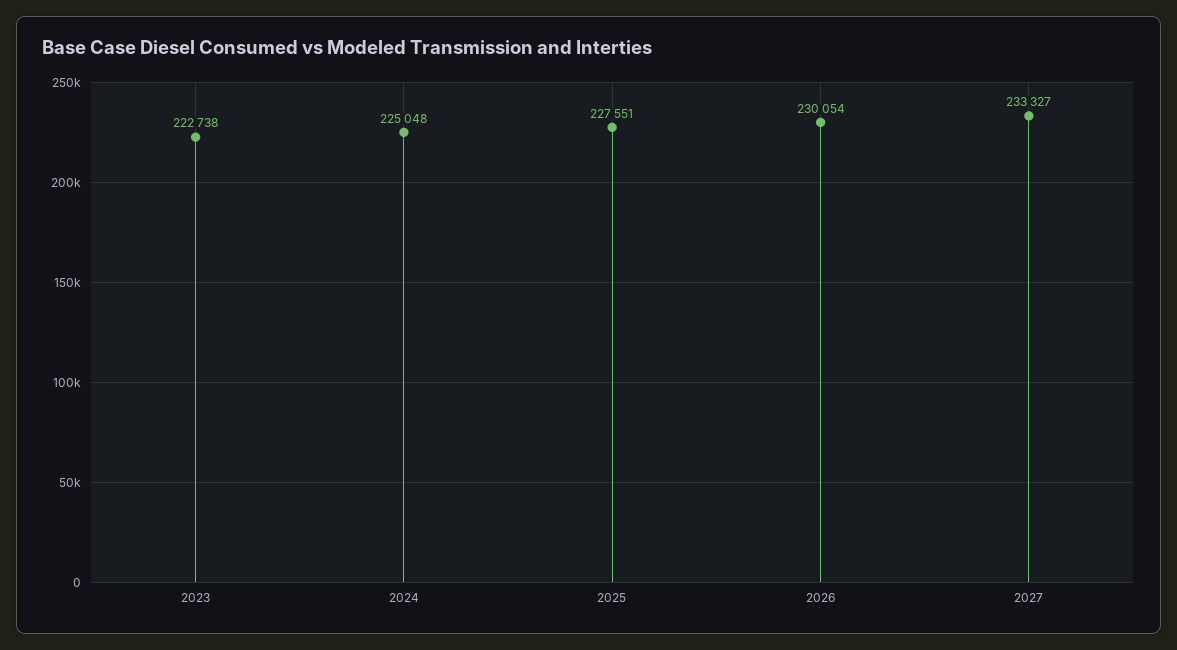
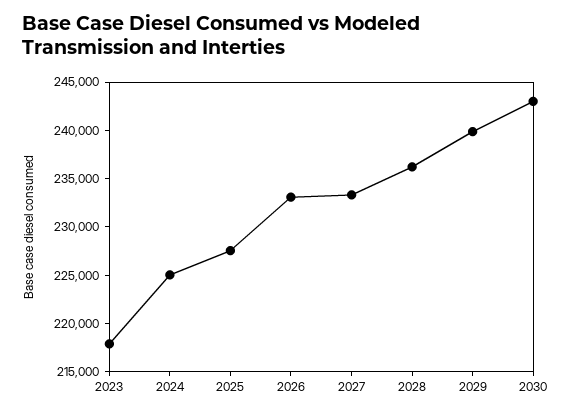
2023: 222738 -> 218000
2026: 230054 -> 233000
2028: none -> 236000
2029: none -> 240000
2030: none -> 243000

